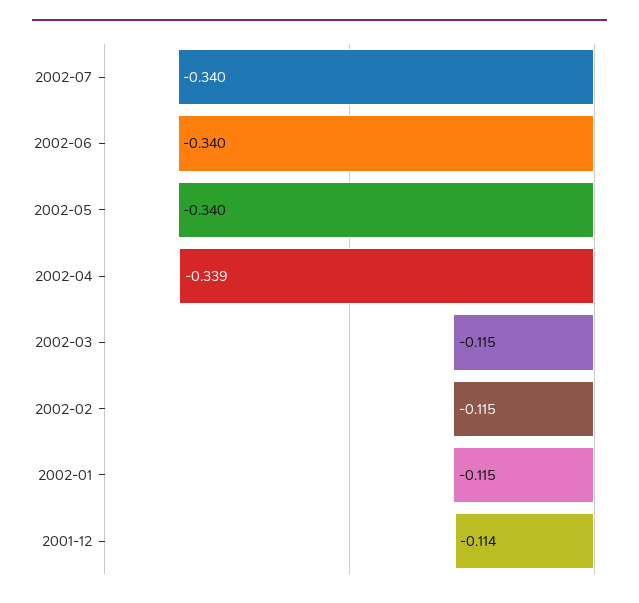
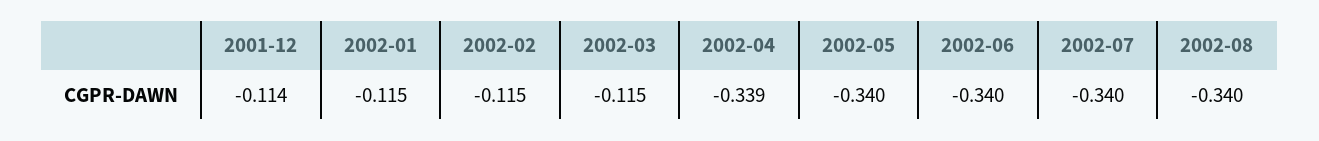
2002-08: none -> -0.34

